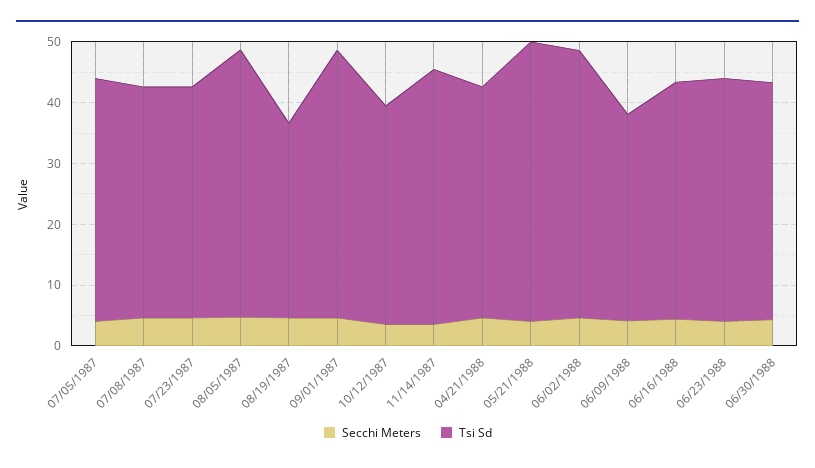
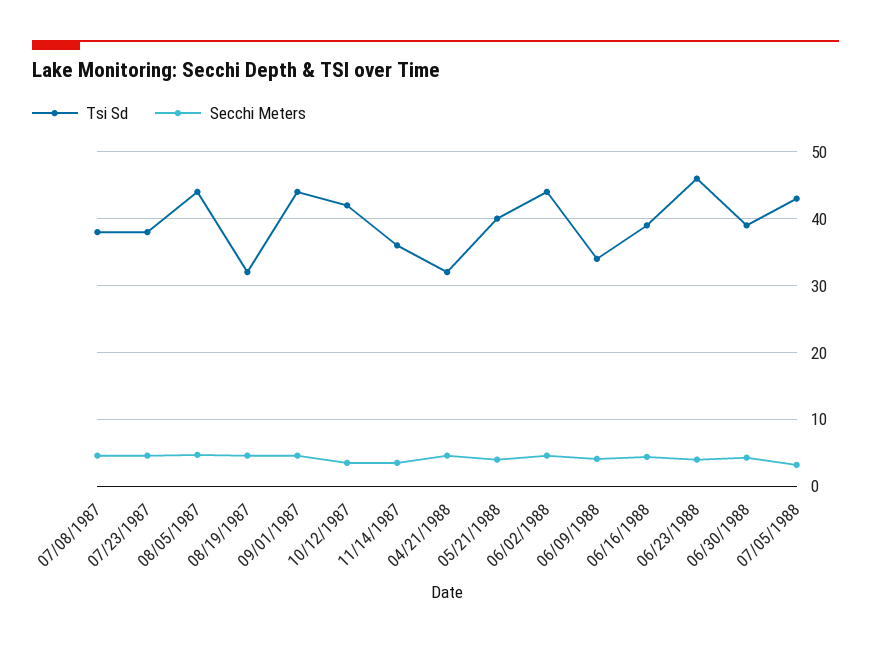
Secchi Meters, 07/05/1987: 4 -> none
Tsi Sd, 07/05/1987: 40 -> none
Tsi Sd, 10/12/1987: 36 -> 42
Tsi Sd, 11/14/1987: 42 -> 36
Tsi Sd, 04/21/1988: 38 -> 32
Tsi Sd, 05/21/1988: 46 -> 40
Tsi Sd, 06/23/1988: 40 -> 46
Tsi Sd, 07/05/1988: none -> 43
Secchi Meters, 07/05/1988: none -> 3

